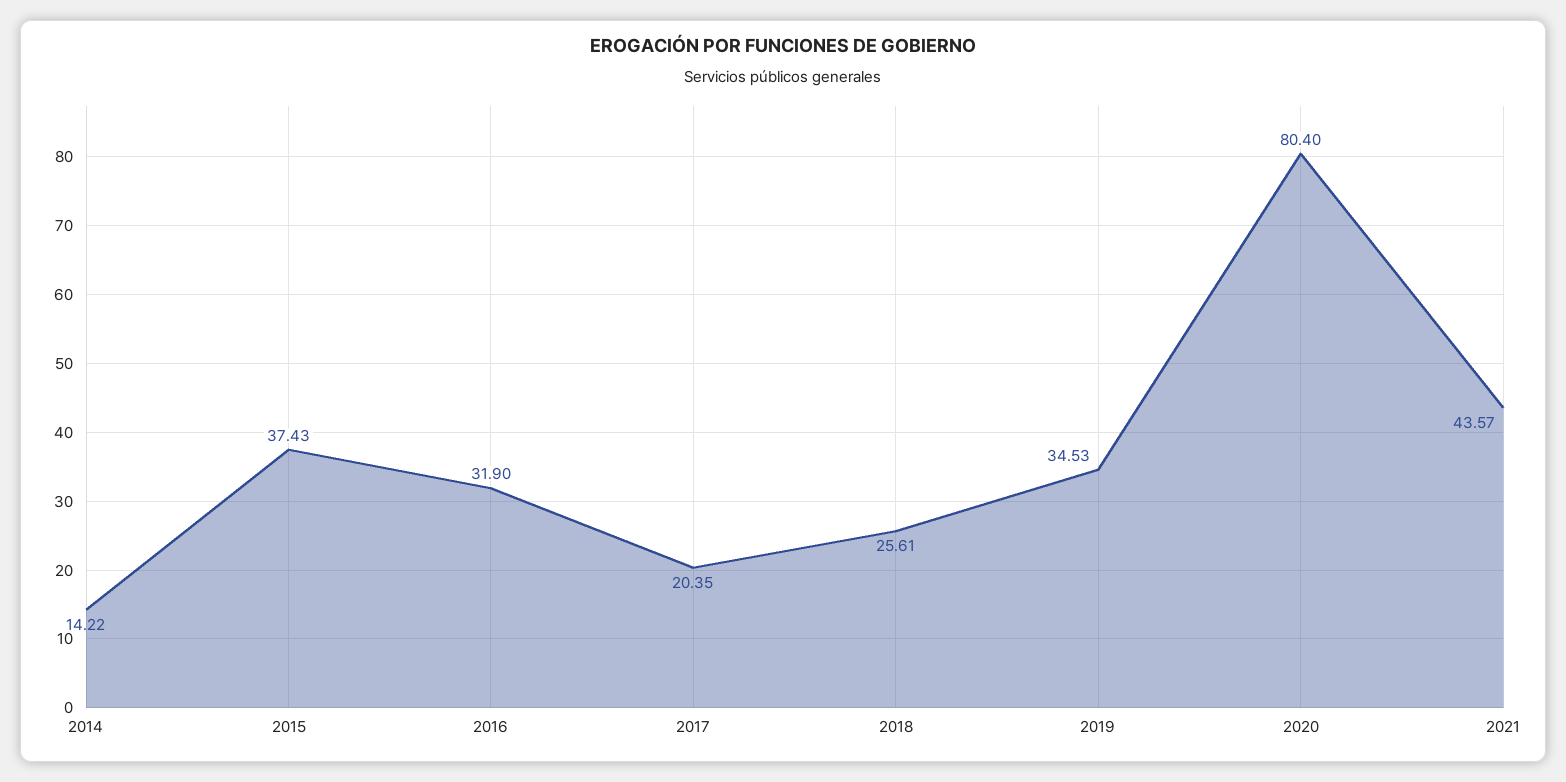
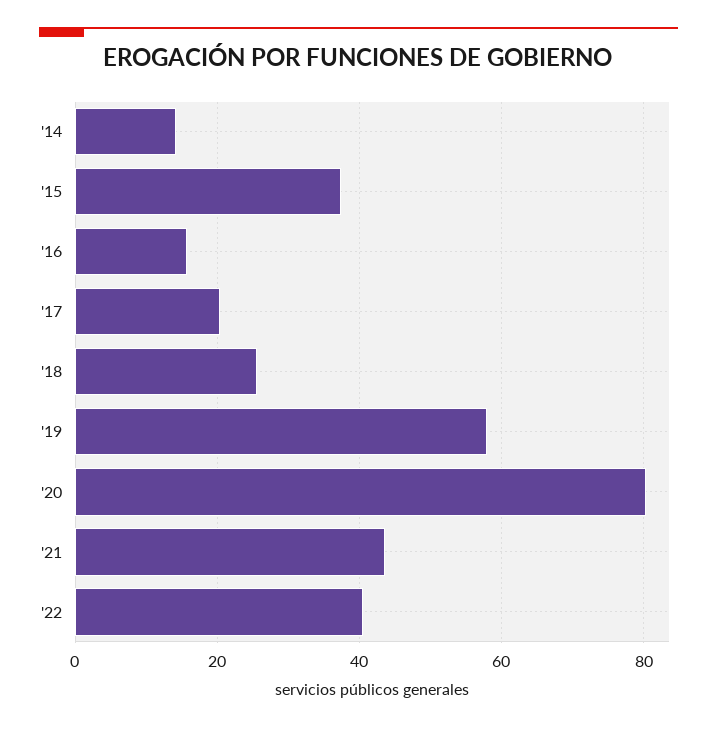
2016: 31.9 -> 16
2019: 34.53 -> 58
'22: none -> 40

